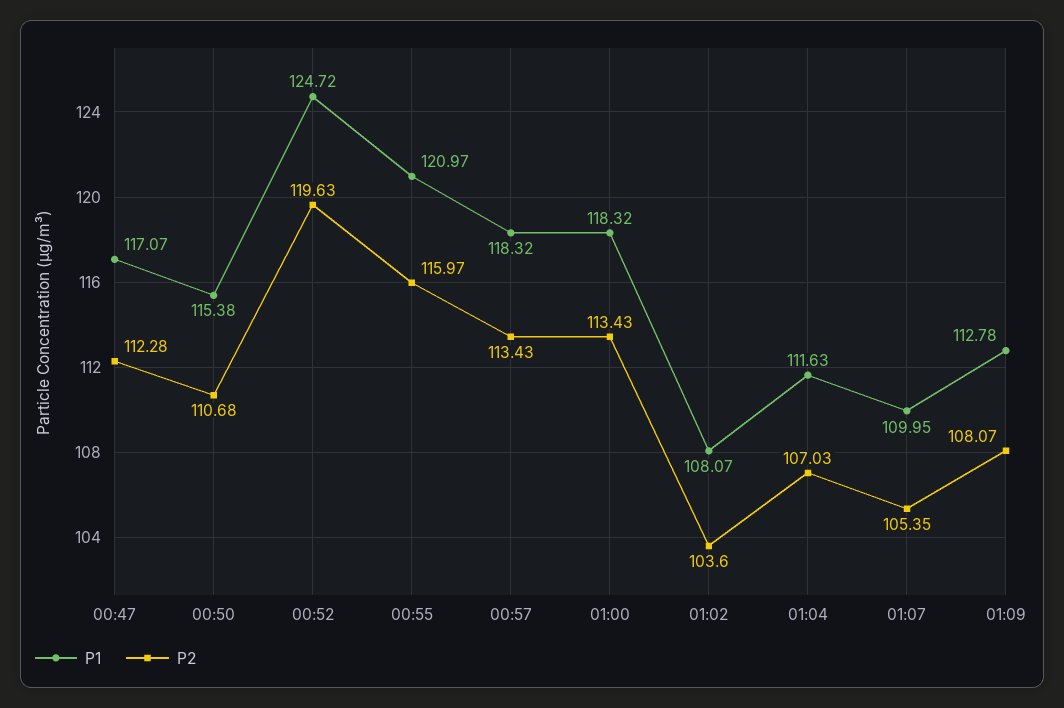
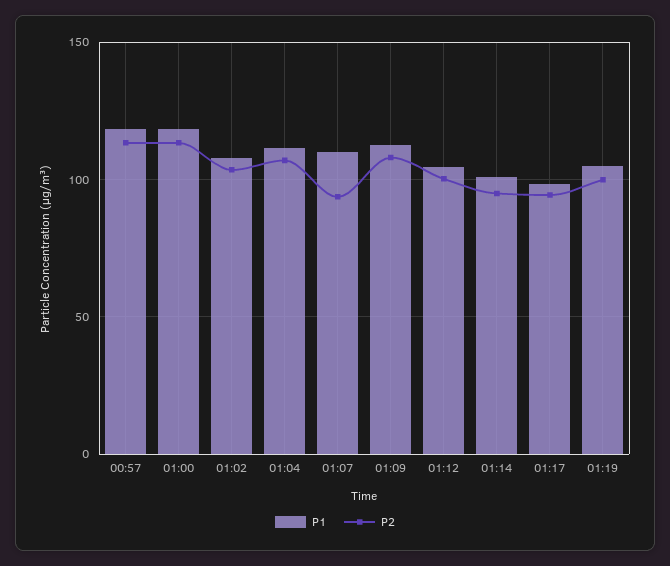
P1, 00:47: 117.07 -> none
P2, 00:47: 112.28 -> none
P1, 00:50: 115.38 -> none
P2, 00:50: 110.68 -> none
P1, 00:52: 124.72 -> none
P2, 00:52: 119.63 -> none
P1, 00:55: 120.97 -> none
P2, 00:55: 115.97 -> none
P2, 01:07: 105.35 -> 95
P1, 01:12: none -> 105
P2, 01:12: none -> 100
P1, 01:14: none -> 100
P2, 01:14: none -> 95
P1, 01:17: none -> 100
P2, 01:17: none -> 95
P1, 01:19: none -> 105
P2, 01:19: none -> 100

